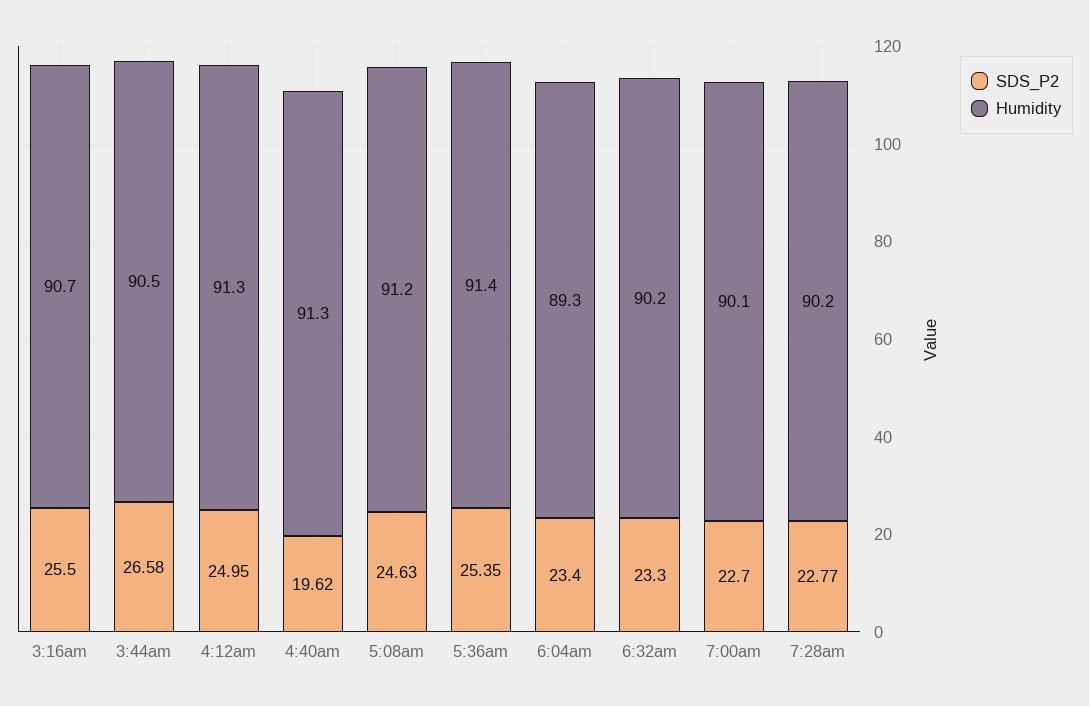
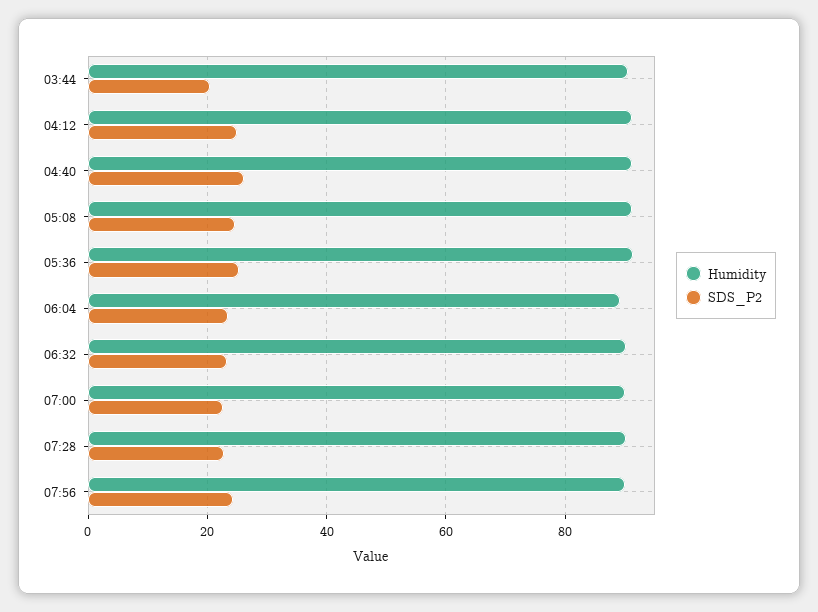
SDS_P2, 3:16am: 25.5 -> none
Humidity, 3:16am: 90.7 -> none
SDS_P2, 3:44am: 26.58 -> 20
SDS_P2, 4:40am: 19.62 -> 26
Humidity, 07:56: none -> 90
SDS_P2, 07:56: none -> 24

